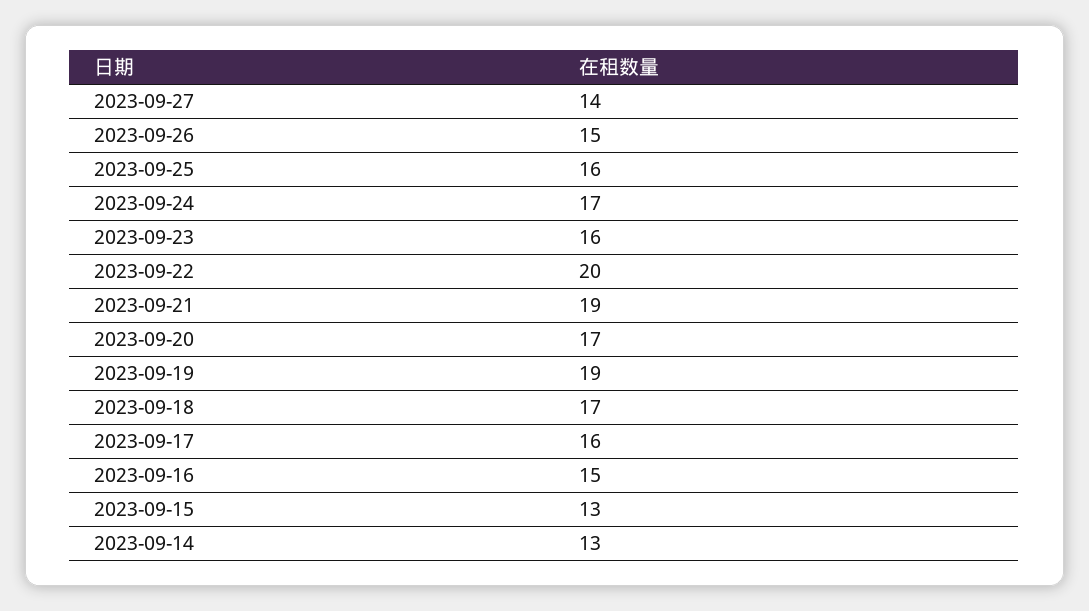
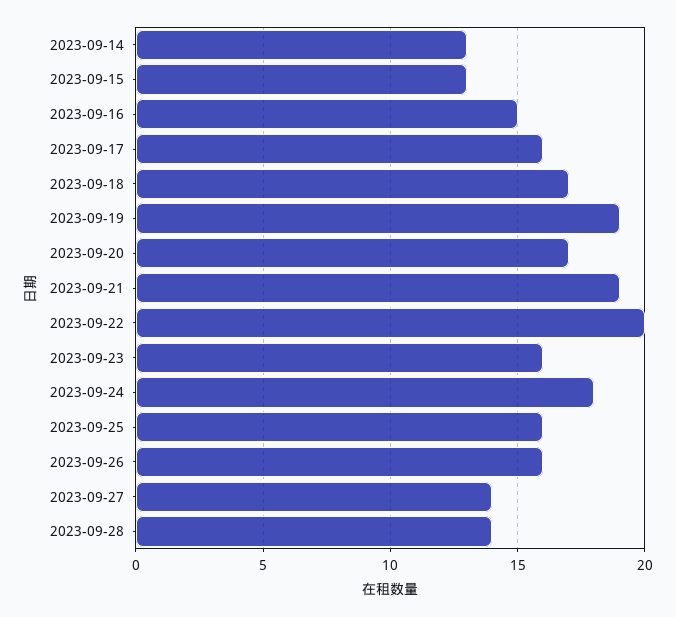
2023-09-26: 15 -> 16
2023-09-24: 17 -> 18
2023-09-28: none -> 14

